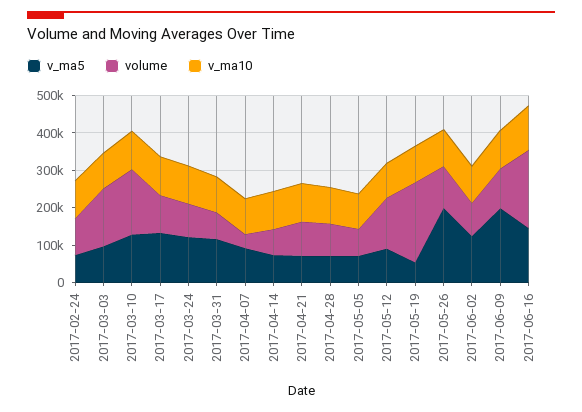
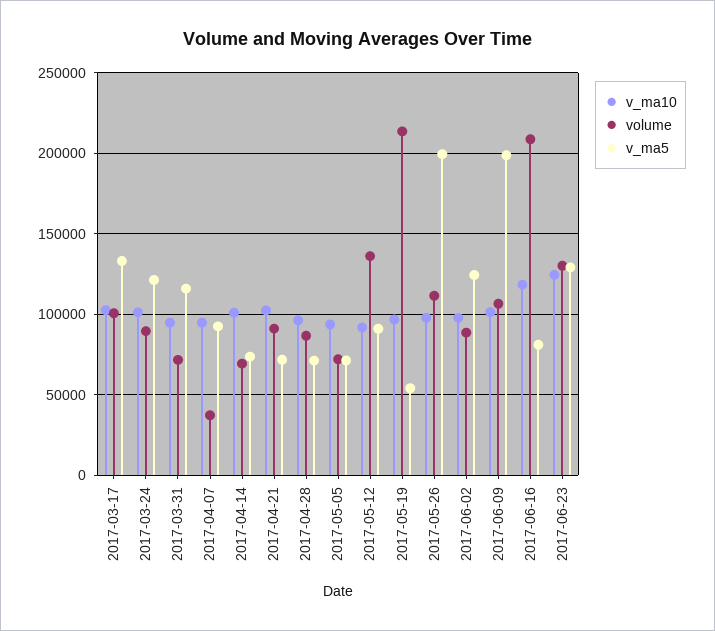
v_ma5, 2017-02-24: 75000 -> none
volume, 2017-02-24: 100000 -> none
v_ma10, 2017-02-24: 100000 -> none
v_ma5, 2017-03-03: 100000 -> none
volume, 2017-03-03: 150000 -> none
v_ma10, 2017-03-03: 100000 -> none
v_ma5, 2017-03-10: 125000 -> none
volume, 2017-03-10: 175000 -> none
v_ma10, 2017-03-10: 100000 -> none
v_ma5, 2017-06-16: 150000 -> 80000
v_ma10, 2017-06-23: none -> 125000
volume, 2017-06-23: none -> 130000
v_ma5, 2017-06-23: none -> 130000

